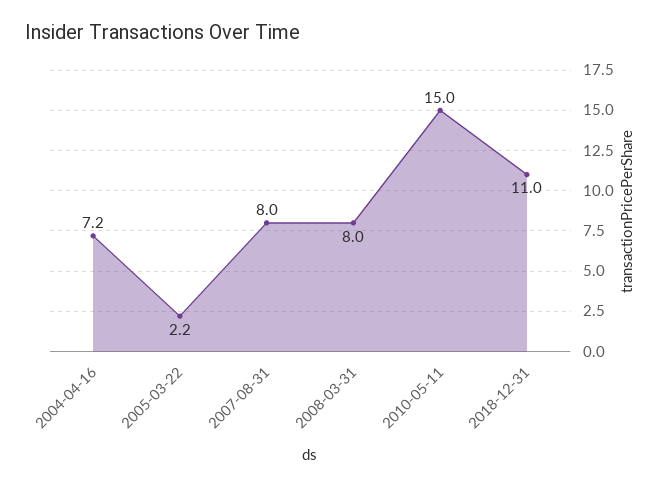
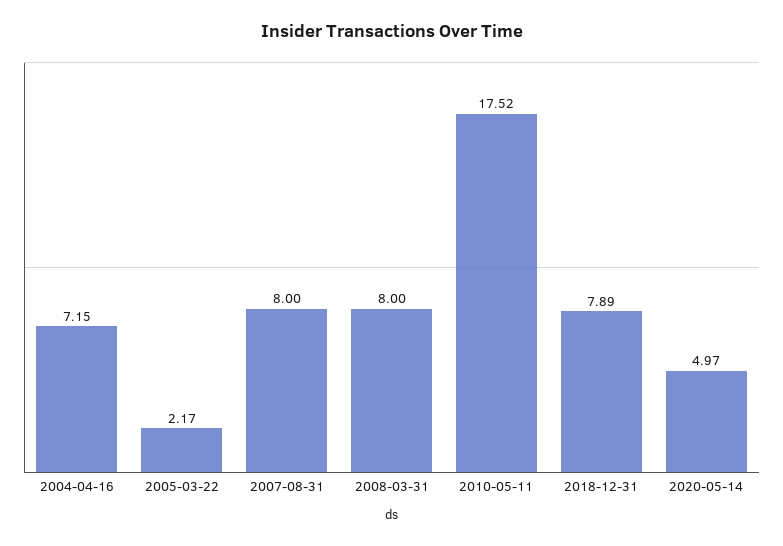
2010-05-11: 15 -> 17.52
2018-12-31: 11 -> 7.89
2020-05-14: none -> 4.97

